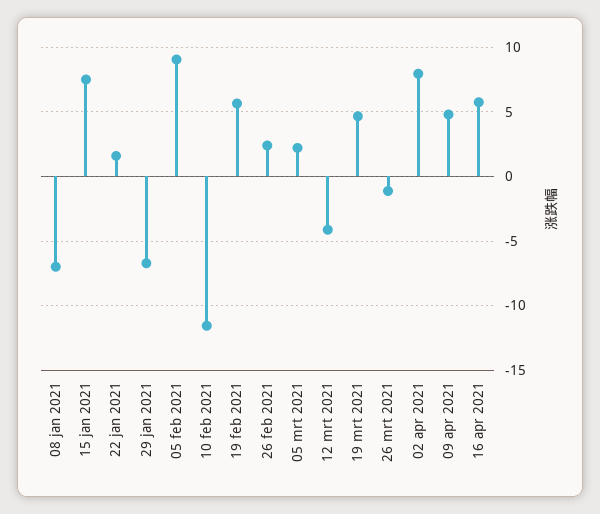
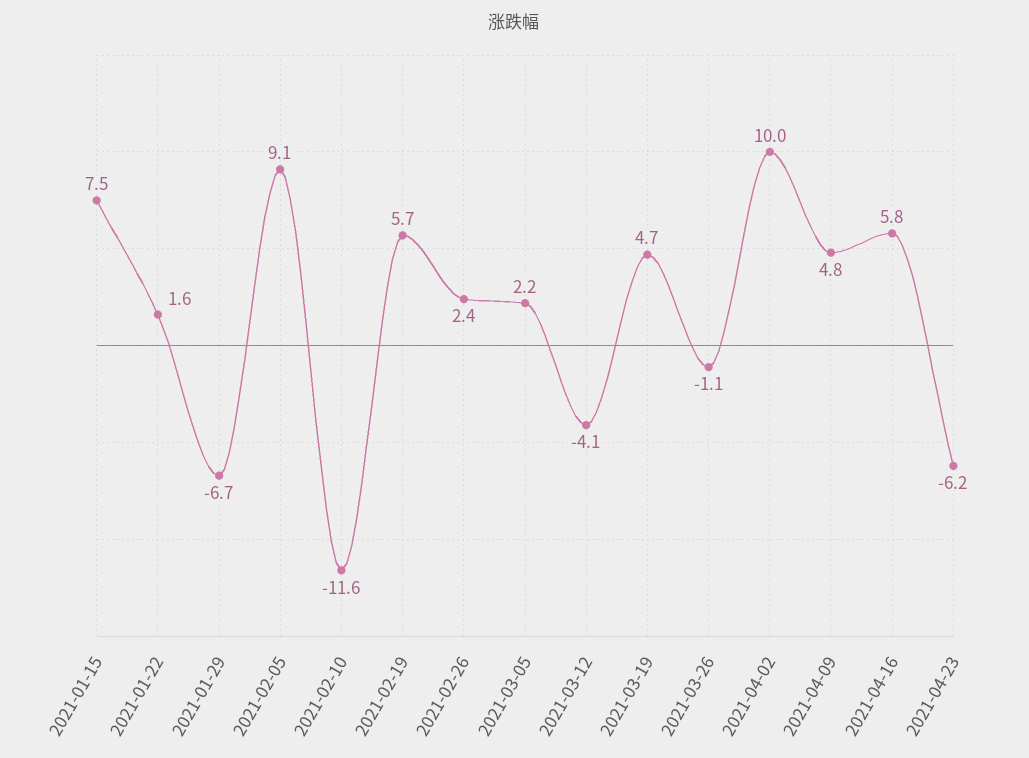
08 jan 2021: -7 -> none
02 apr 2021: 8 -> 10
2021-04-23: none -> -6.2

